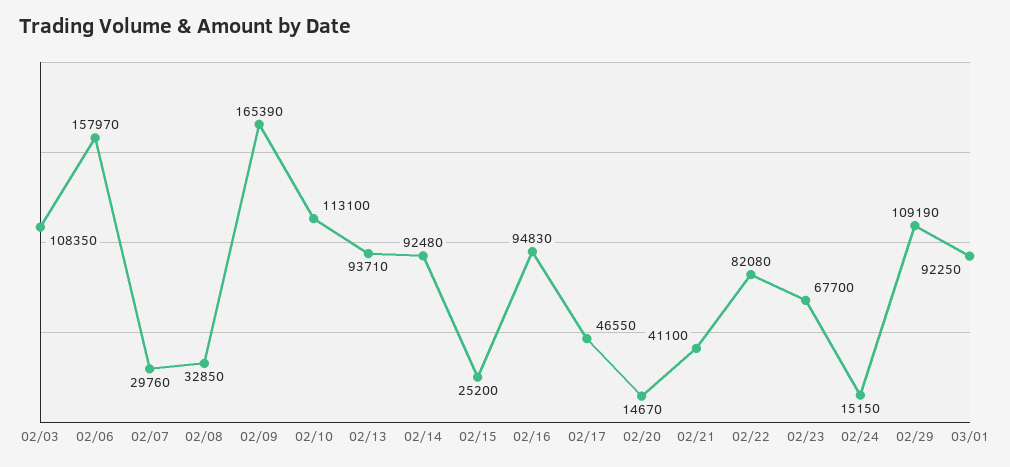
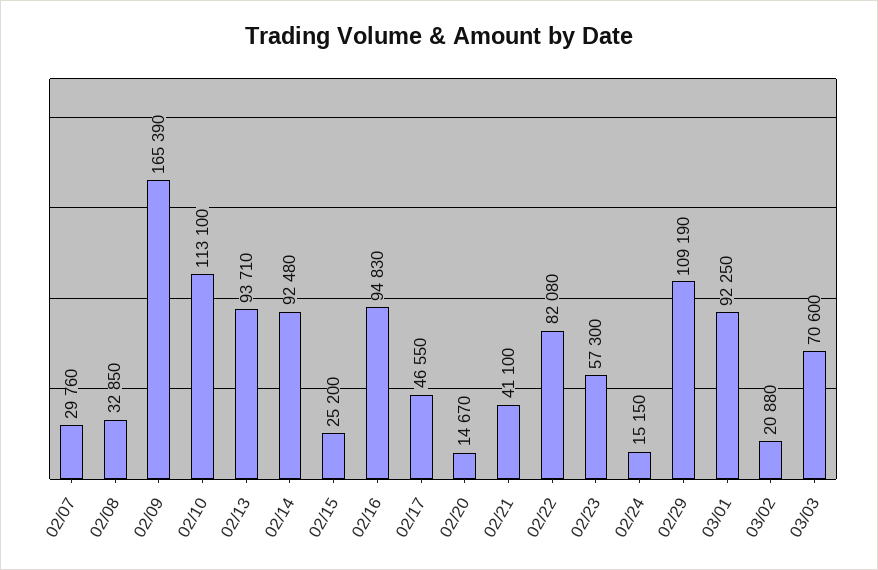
02/03: 108350 -> none
02/06: 157970 -> none
02/23: 67700 -> 57300
03/02: none -> 20880
03/03: none -> 70600

